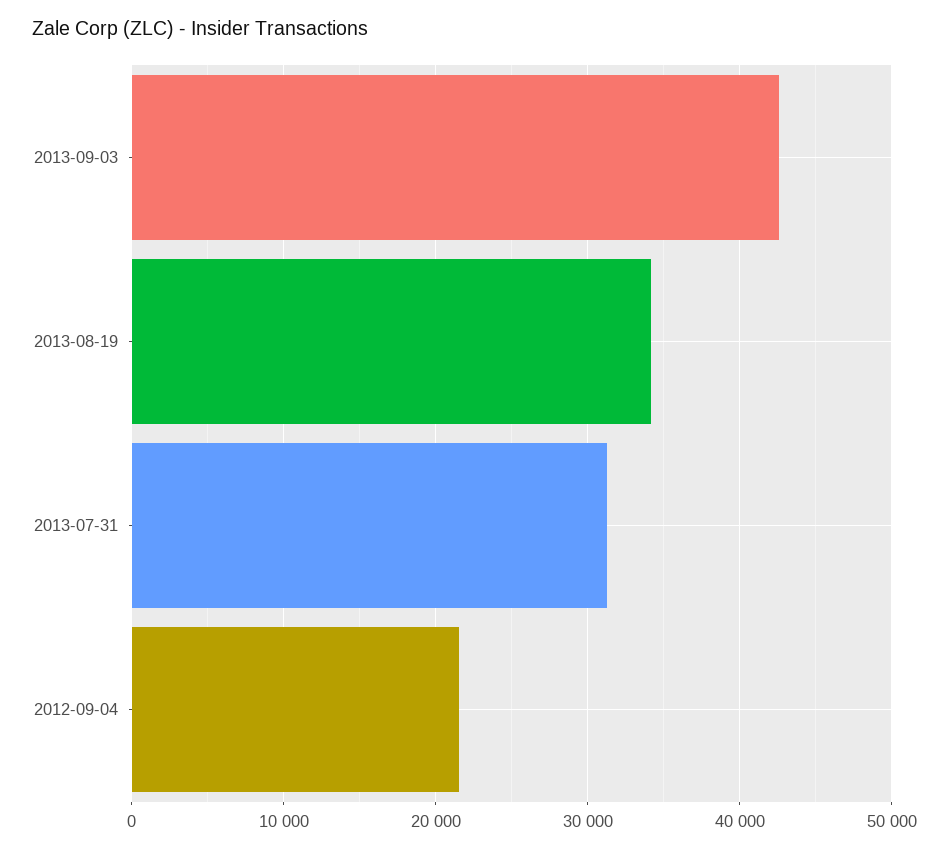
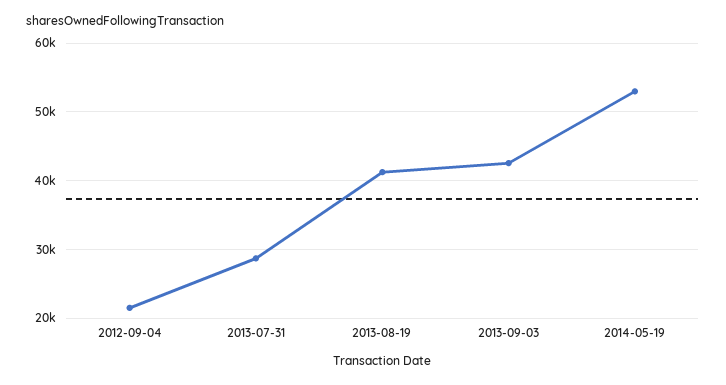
2013-08-19: 34000 -> 41000
2013-07-31: 31000 -> 29000
2014-05-19: none -> 53000

